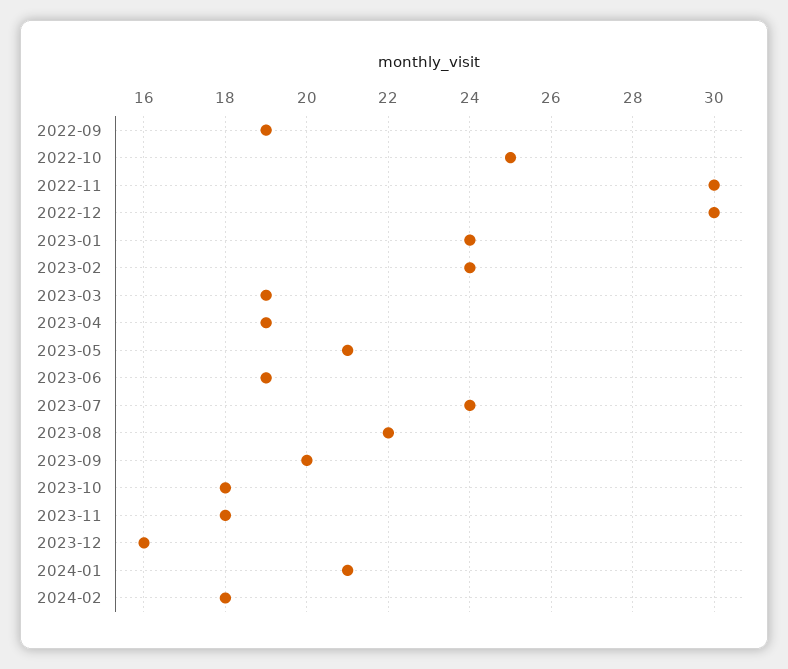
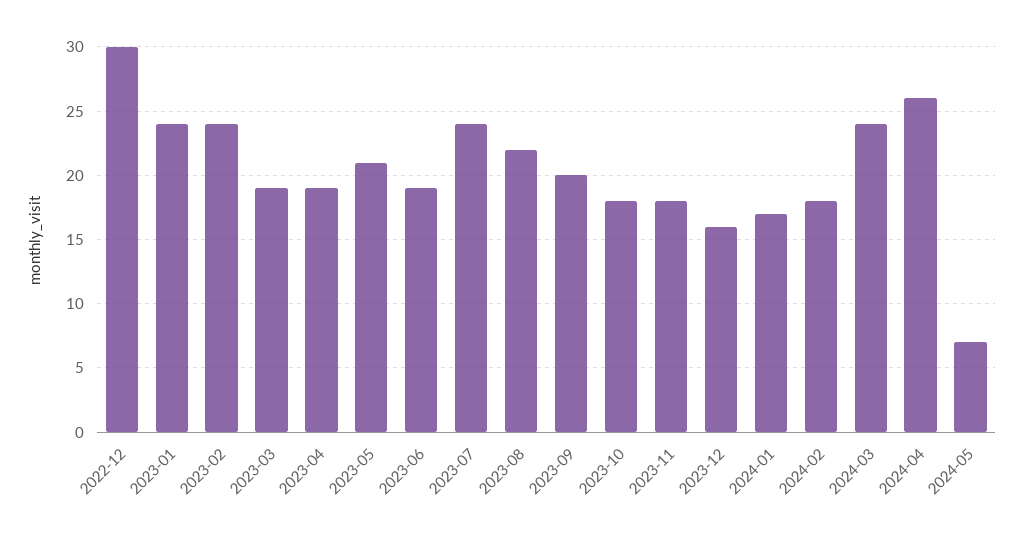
2022-09: 19 -> none
2022-10: 25 -> none
2022-11: 30 -> none
2024-01: 21 -> 17
2024-03: none -> 24
2024-04: none -> 26
2024-05: none -> 7

